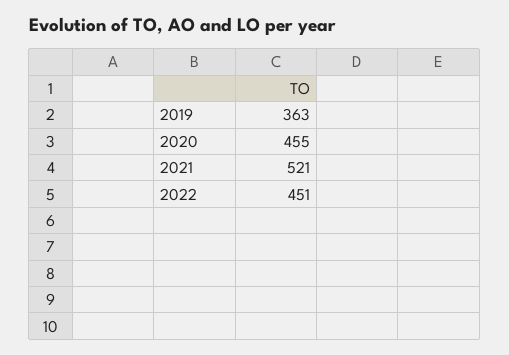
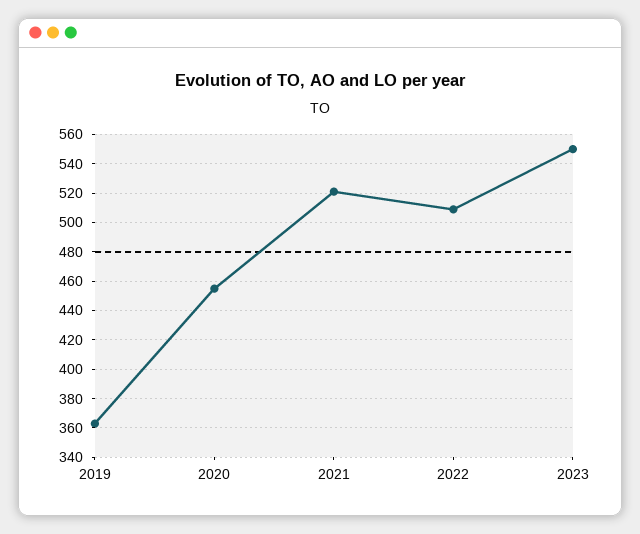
2022: 451 -> 510
2023: none -> 550

